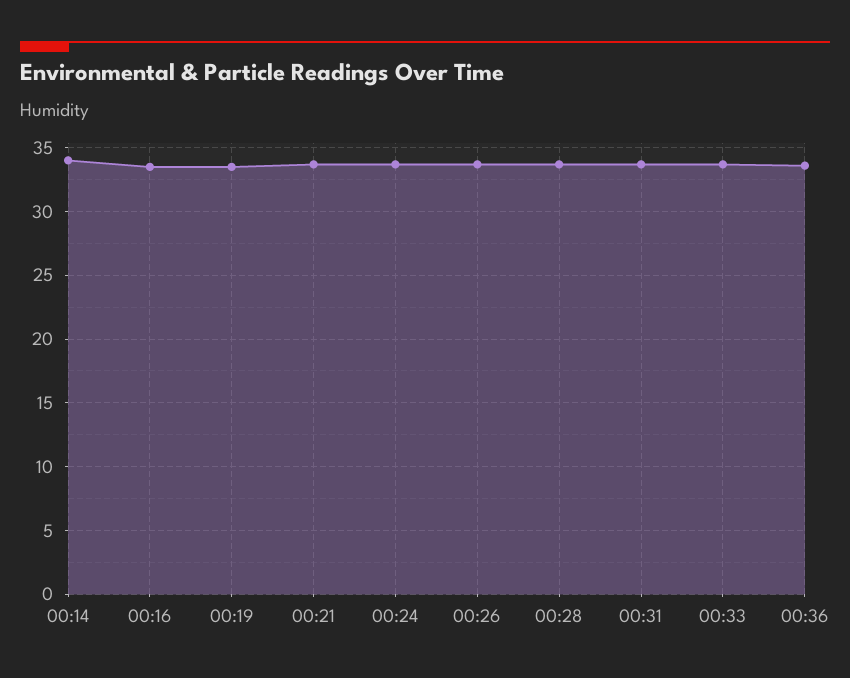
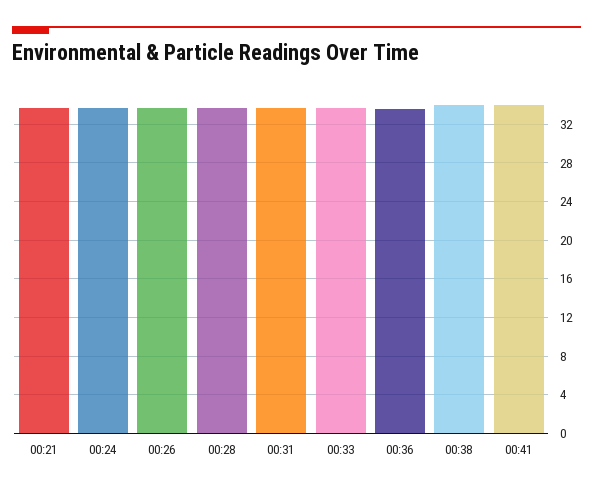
00:14: 34 -> none
00:16: 33.5 -> none
00:19: 33.5 -> none
00:38: none -> 34
00:41: none -> 34

